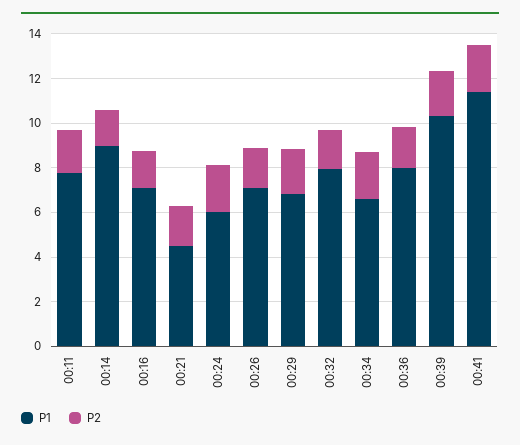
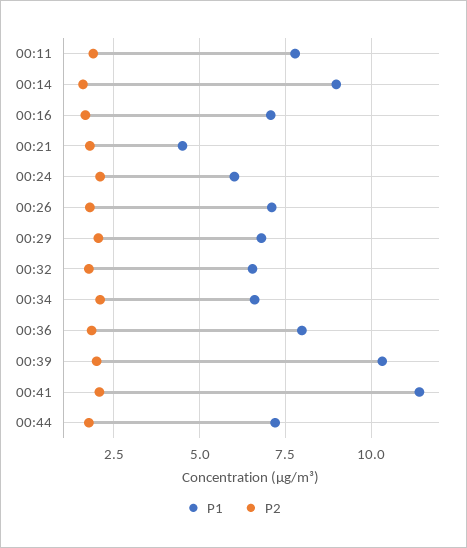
P1, 00:32: 8 -> 6.5
P1, 00:44: none -> 7.25
P2, 00:44: none -> 1.75

